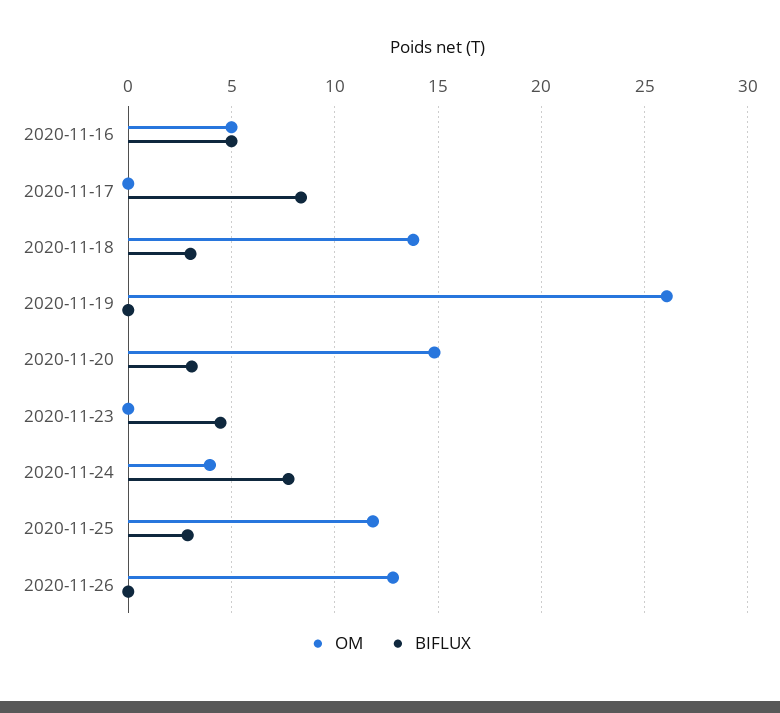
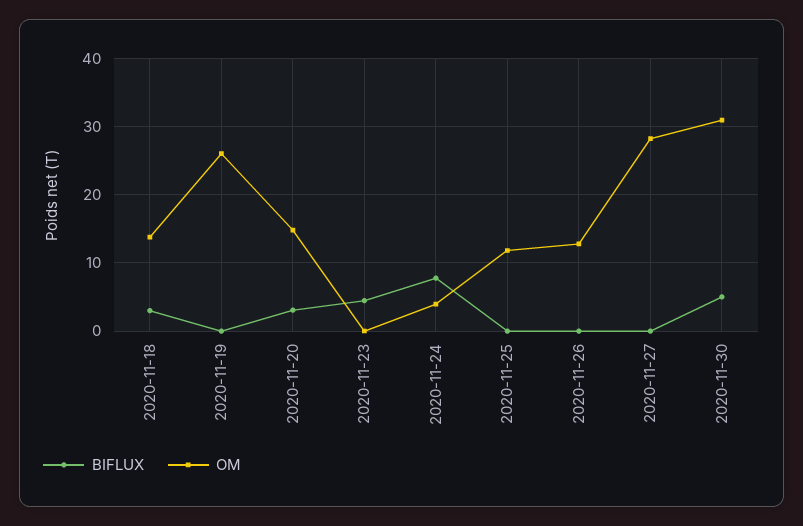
OM, 2020-11-16: 5 -> none
BIFLUX, 2020-11-16: 5 -> none
OM, 2020-11-17: 0 -> none
BIFLUX, 2020-11-17: 8.5 -> none
BIFLUX, 2020-11-25: 3 -> 0
BIFLUX, 2020-11-27: none -> 0
OM, 2020-11-27: none -> 28
BIFLUX, 2020-11-30: none -> 5
OM, 2020-11-30: none -> 31

